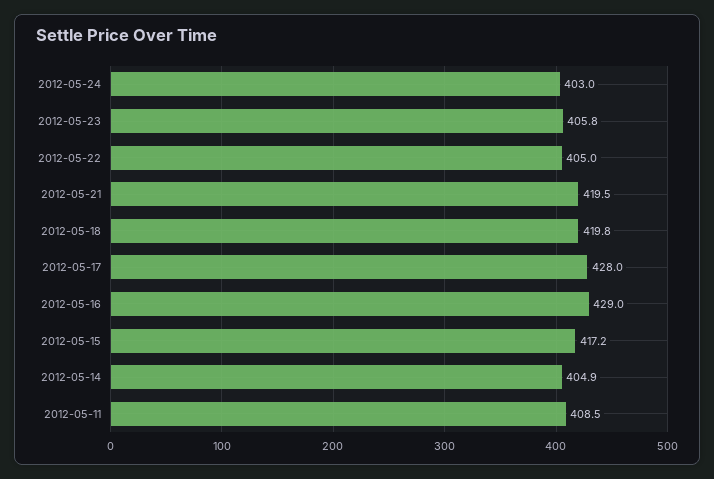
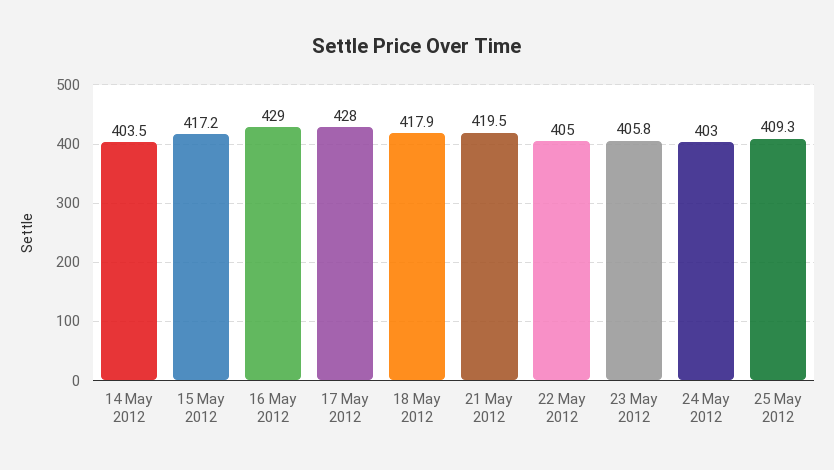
2012-05-18: 419.8 -> 417.9
2012-05-14: 404.9 -> 403.5
2012-05-11: 408.5 -> none
25 May 2012: none -> 409.3

